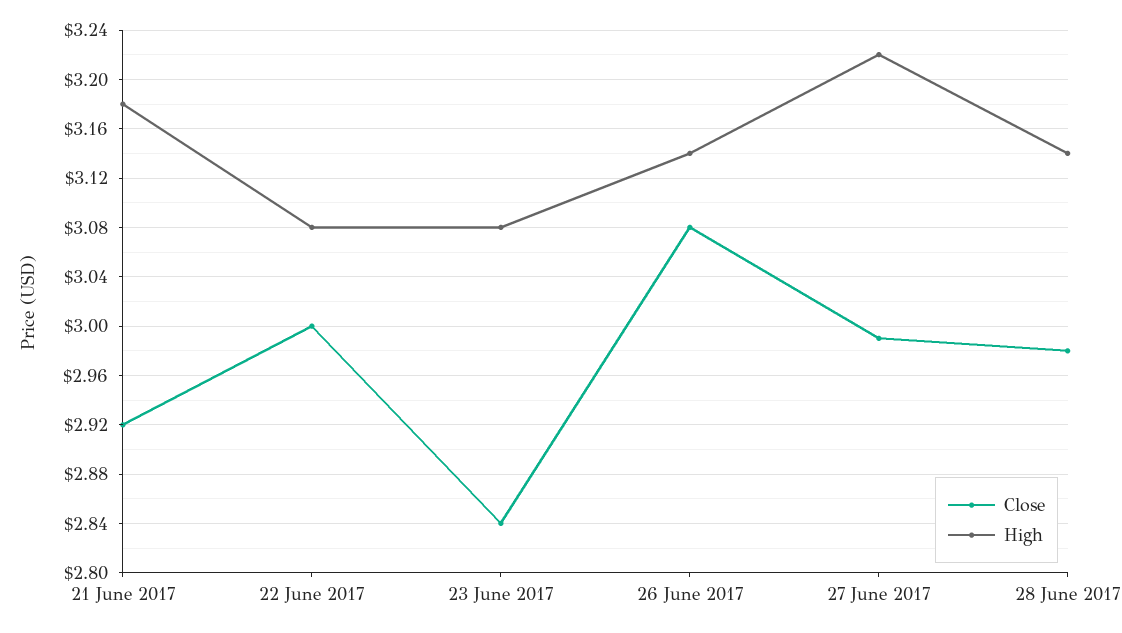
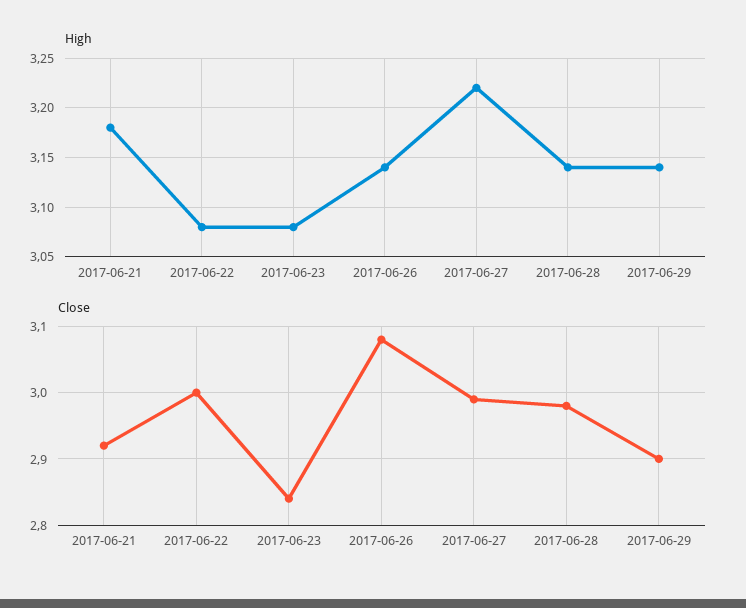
High, 2017-06-29: none -> 3.14
Close, 2017-06-29: none -> 2.9

